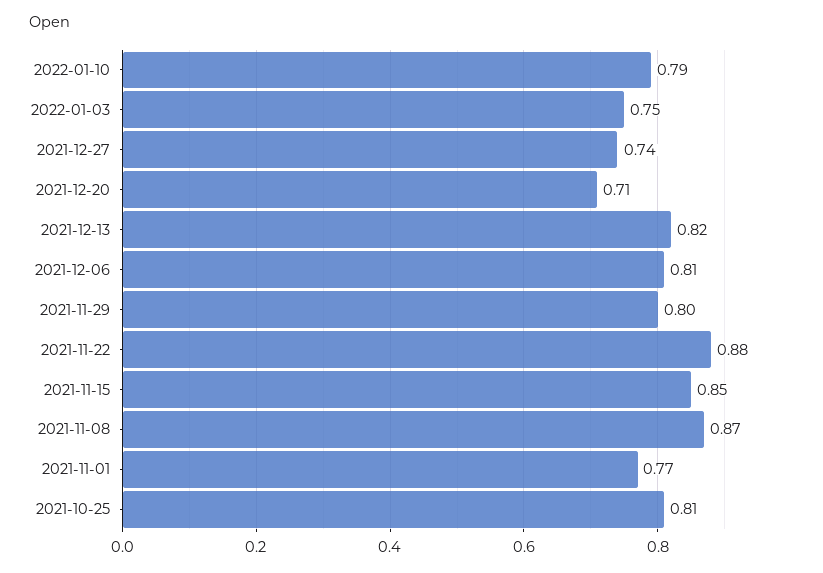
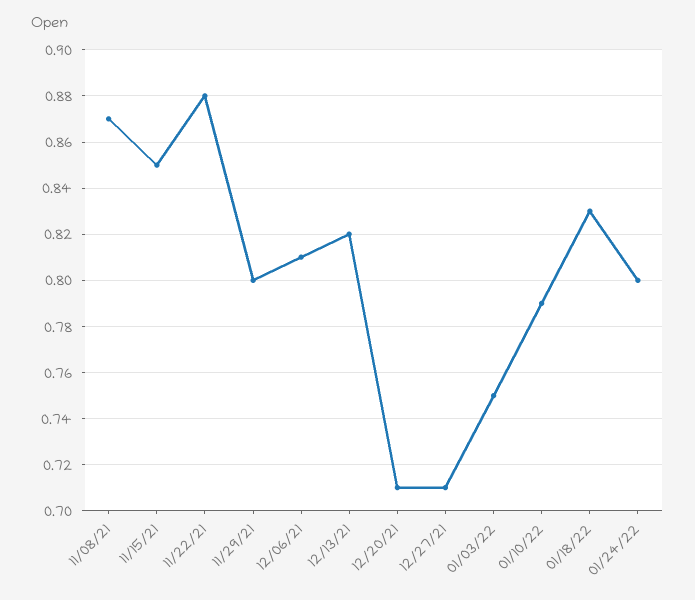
2021-12-27: 0.74 -> 0.71
2021-11-01: 0.77 -> none
2021-10-25: 0.81 -> none
01/18/22: none -> 0.83
01/24/22: none -> 0.8

